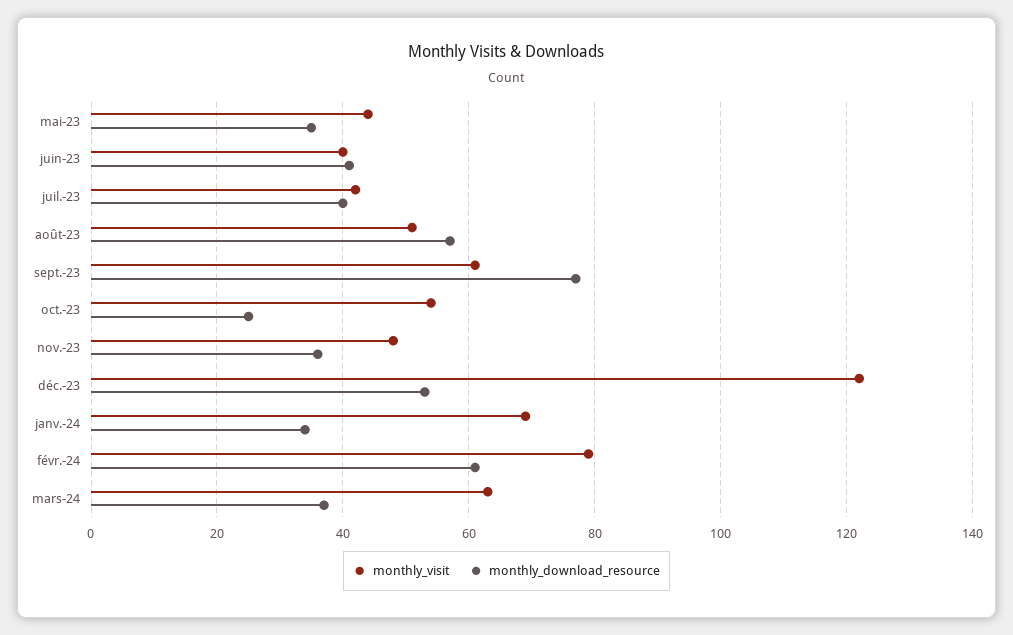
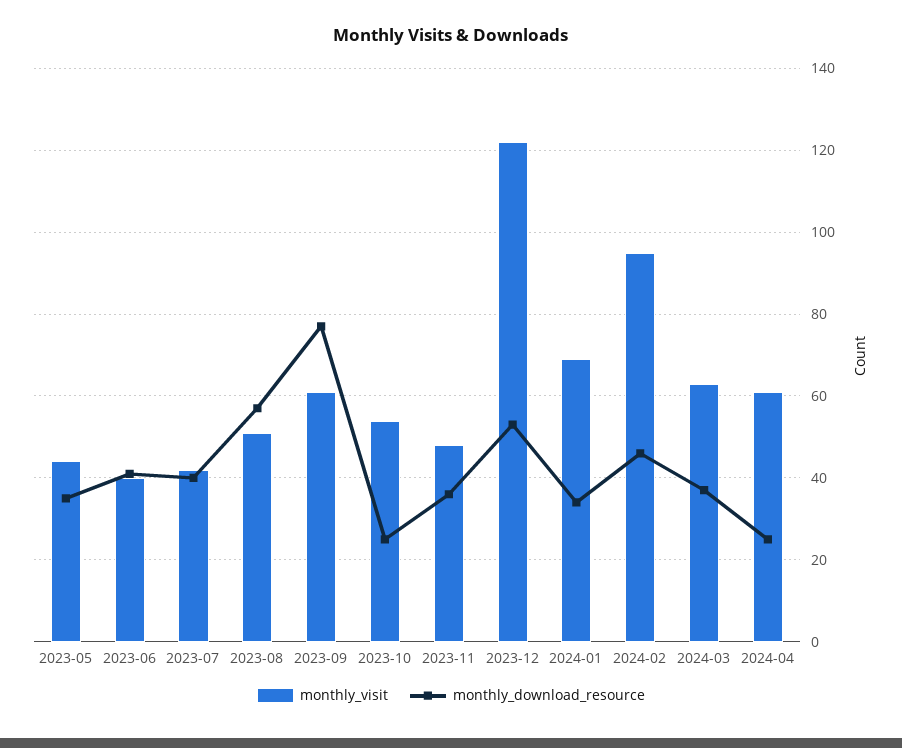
monthly_visit, févr.-24: 80 -> 95
monthly_download_resource, févr.-24: 60 -> 45
monthly_visit, 2024-04: none -> 60
monthly_download_resource, 2024-04: none -> 25

